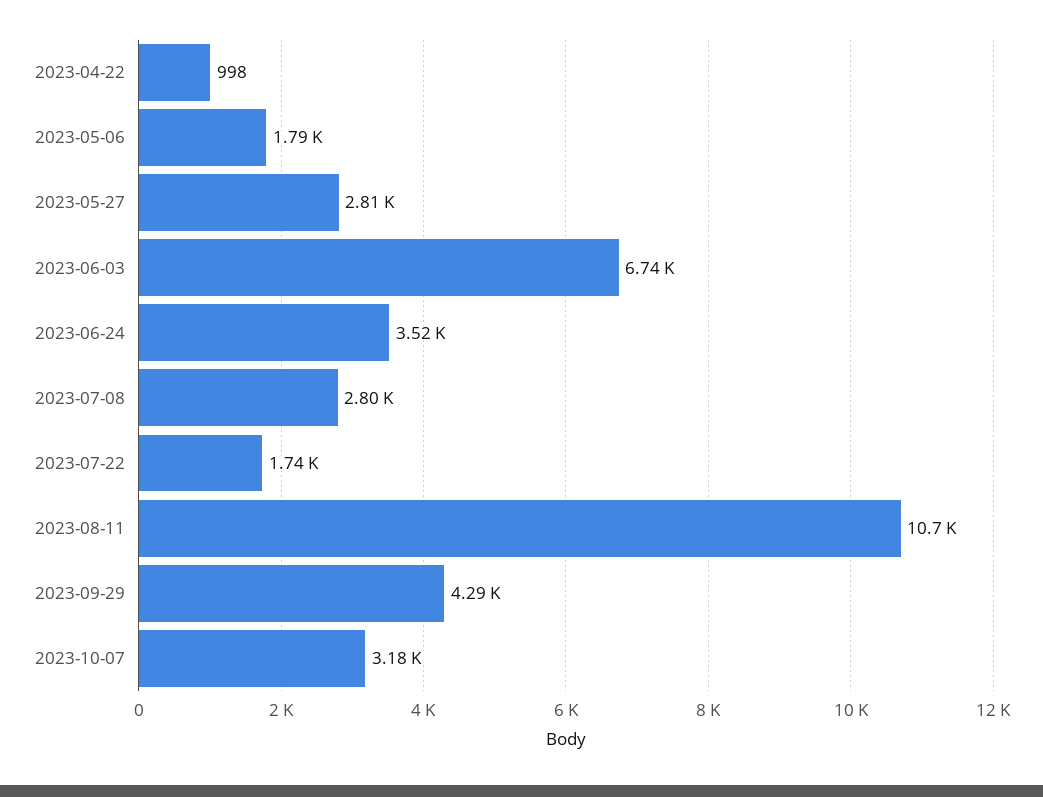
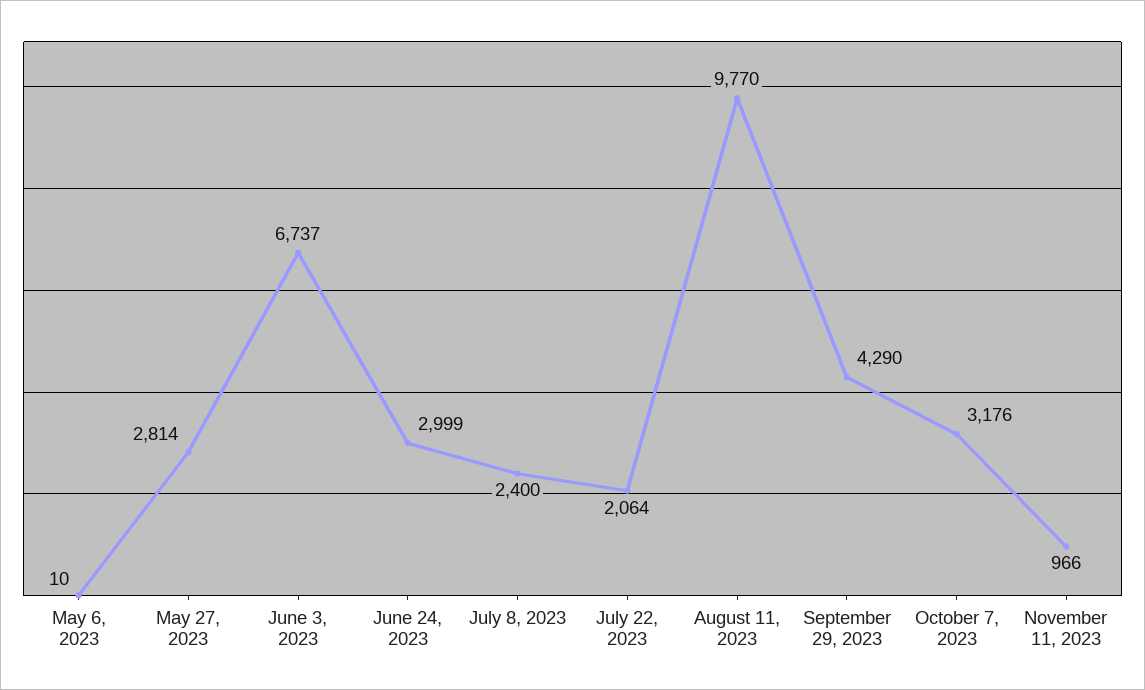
2023-04-22: 998 -> none
2023-05-06: 1790 -> 10
2023-06-24: 3520 -> 2999
2023-07-08: 2800 -> 2400
2023-07-22: 1740 -> 2064
2023-08-11: 10700 -> 9770
November 11, 2023: none -> 966

